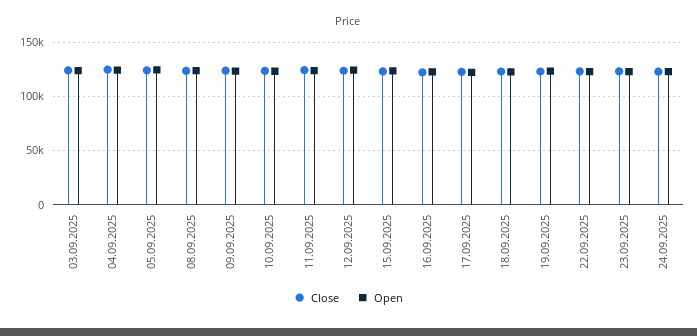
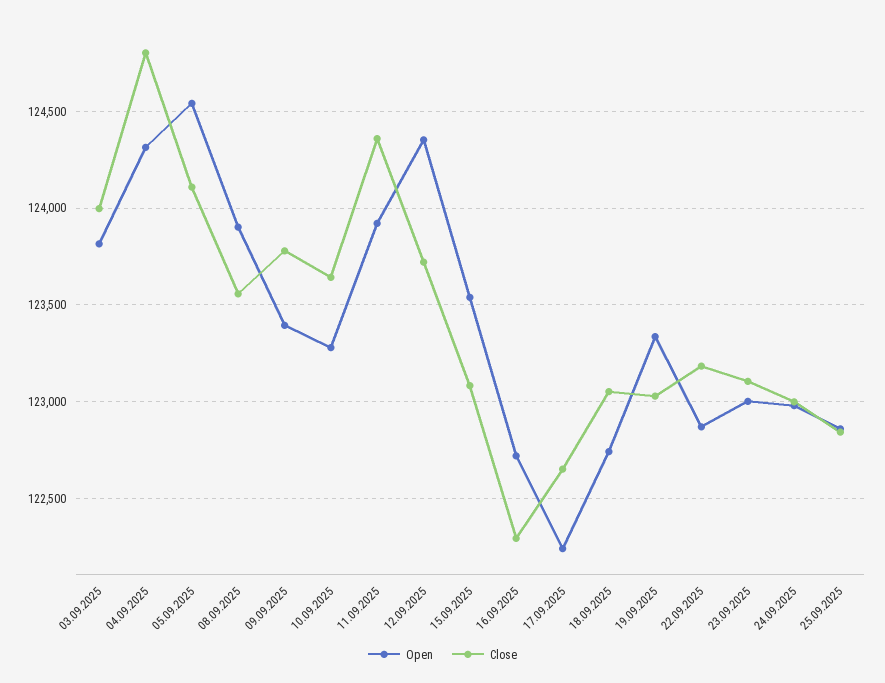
Open, 25.09.2025: none -> 122850
Close, 25.09.2025: none -> 122850

